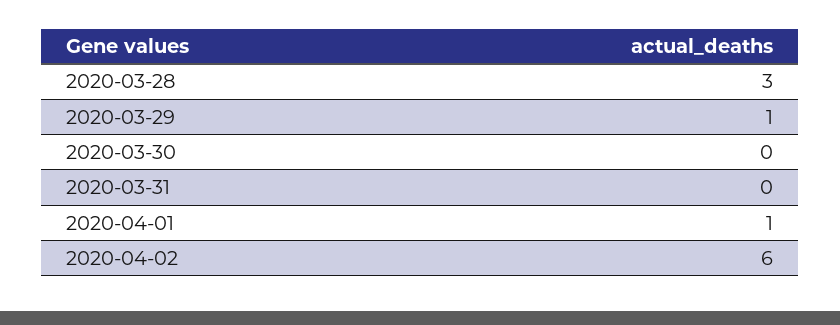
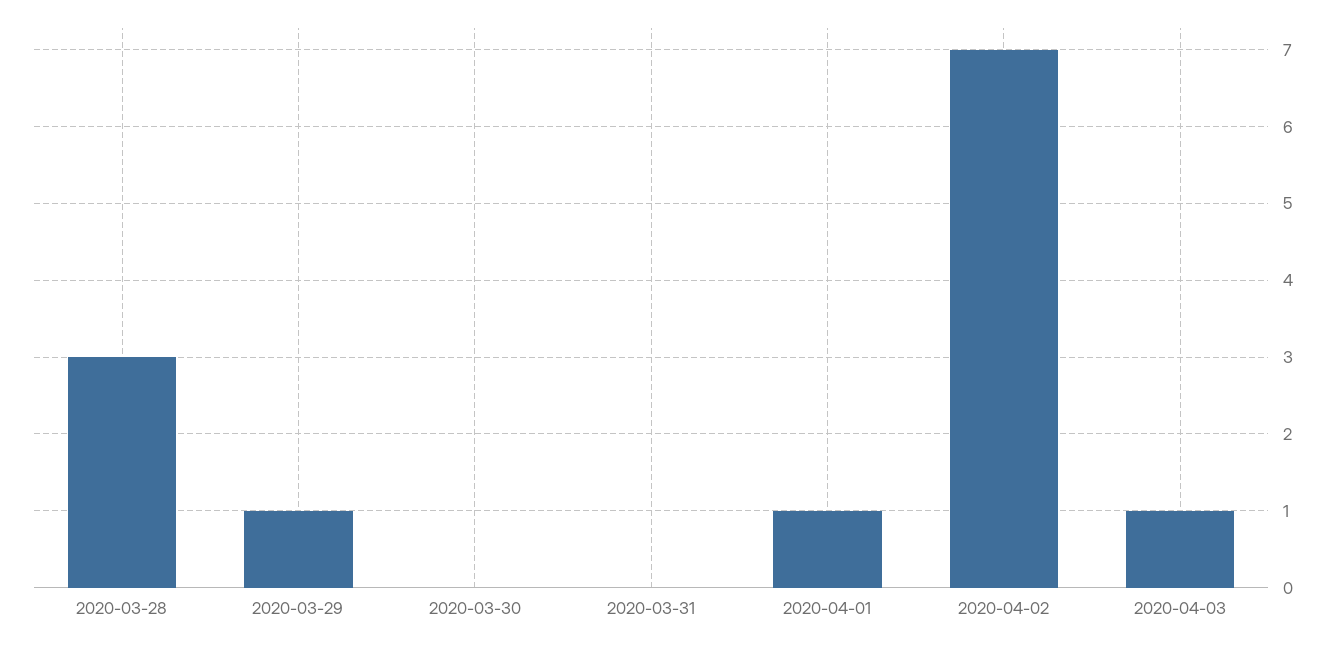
2020-04-02: 6 -> 7
2020-04-03: none -> 1

